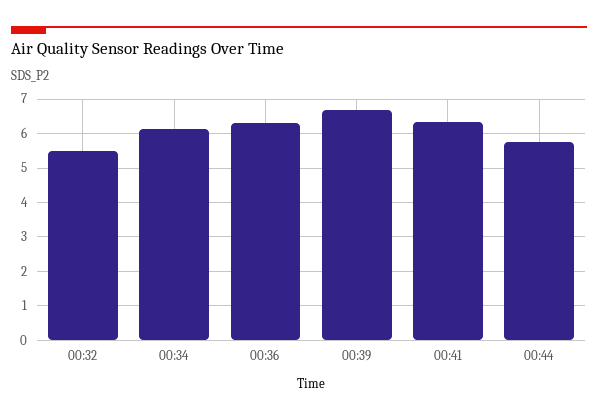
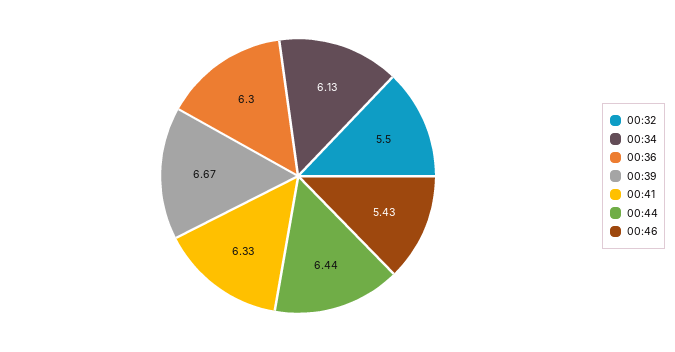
00:44: 5.8 -> 6.44
00:46: none -> 5.43

